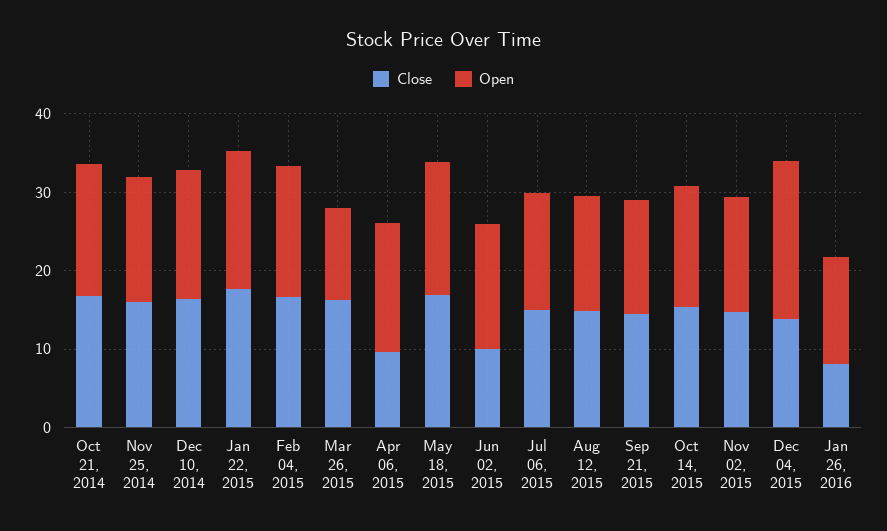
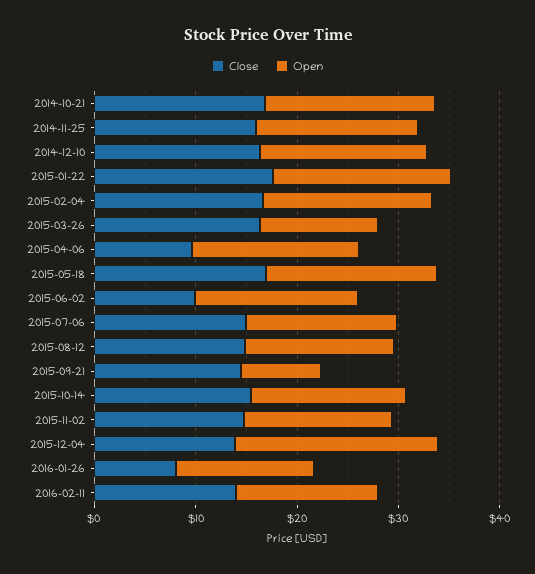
Open, Sep 21, 2015: 14 -> 8
Close, 2016-02-11: none -> 14
Open, 2016-02-11: none -> 14

